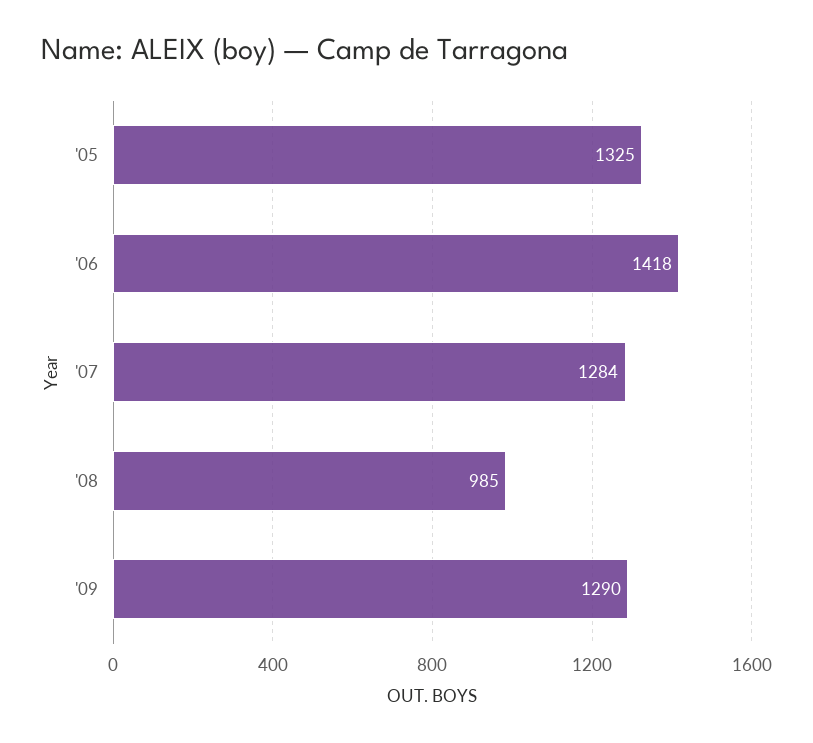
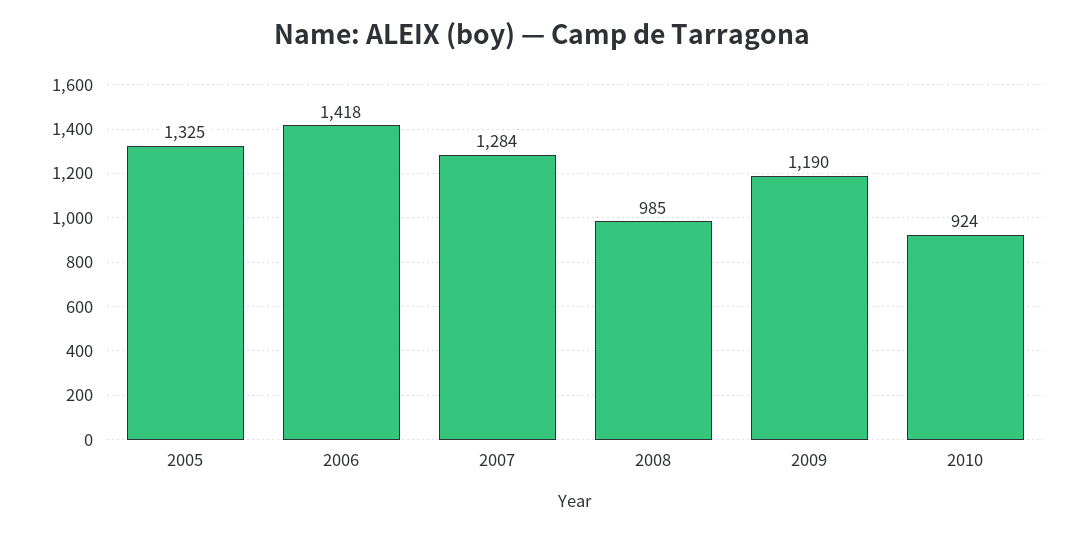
'09: 1290 -> 1190
2010: none -> 924

